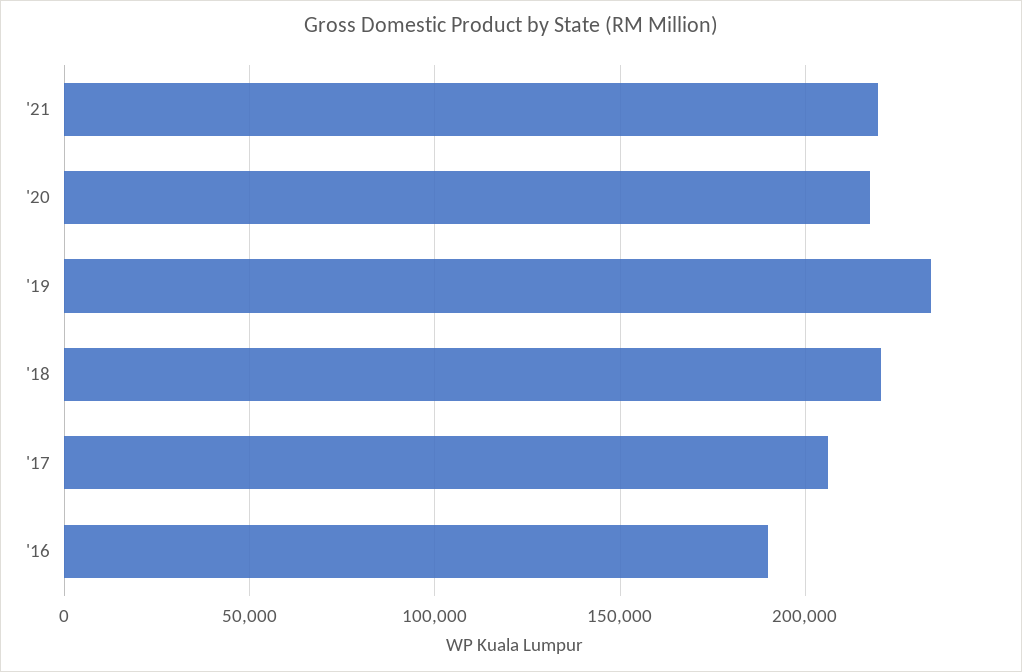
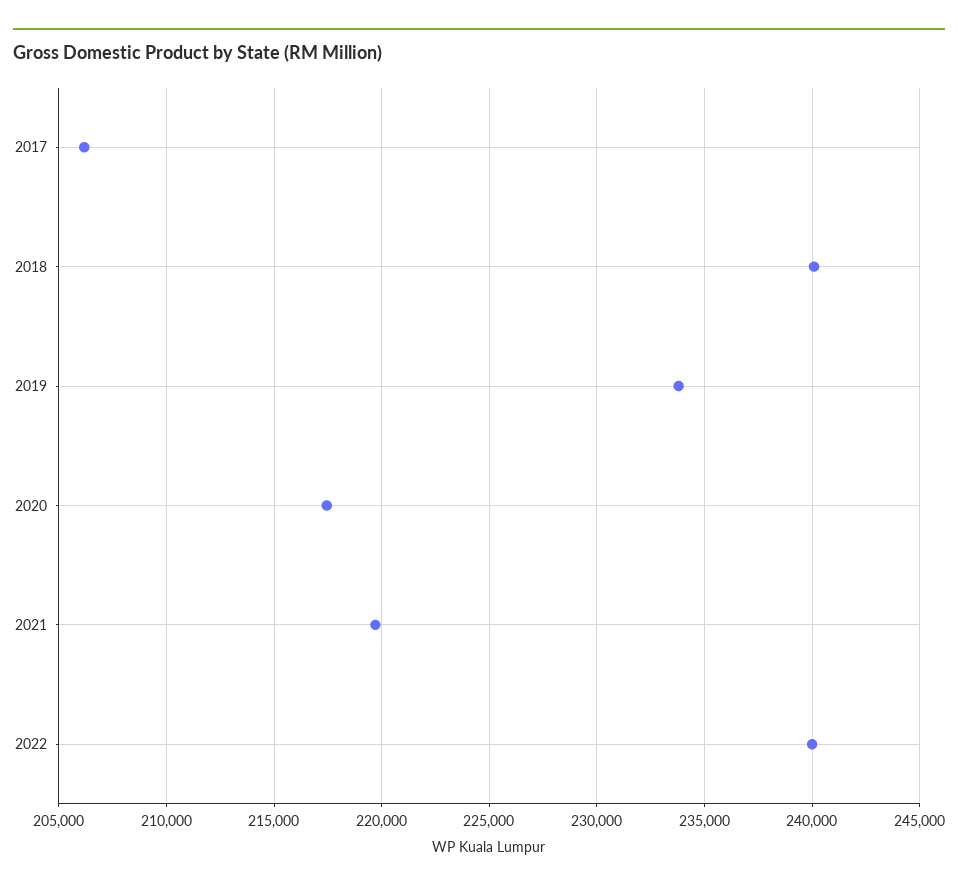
'18: 220000 -> 240000
'16: 190000 -> none
2022: none -> 240000

